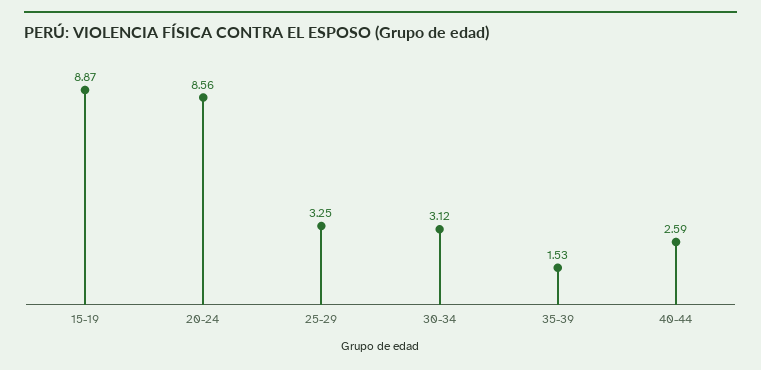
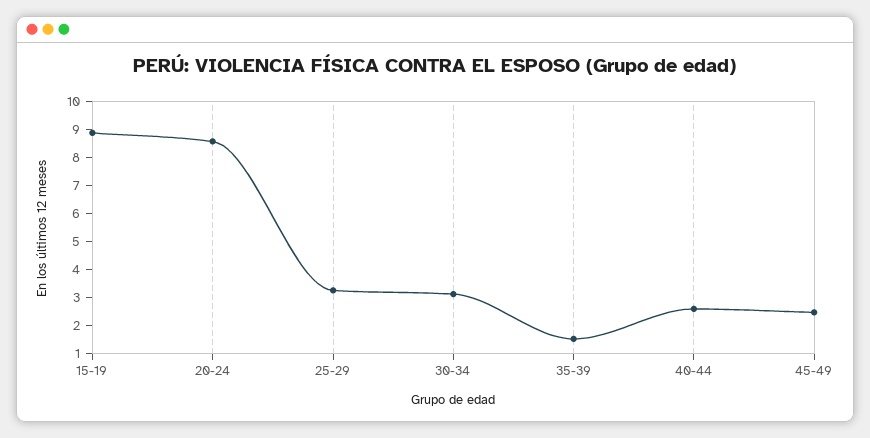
45-49: none -> 2.5

